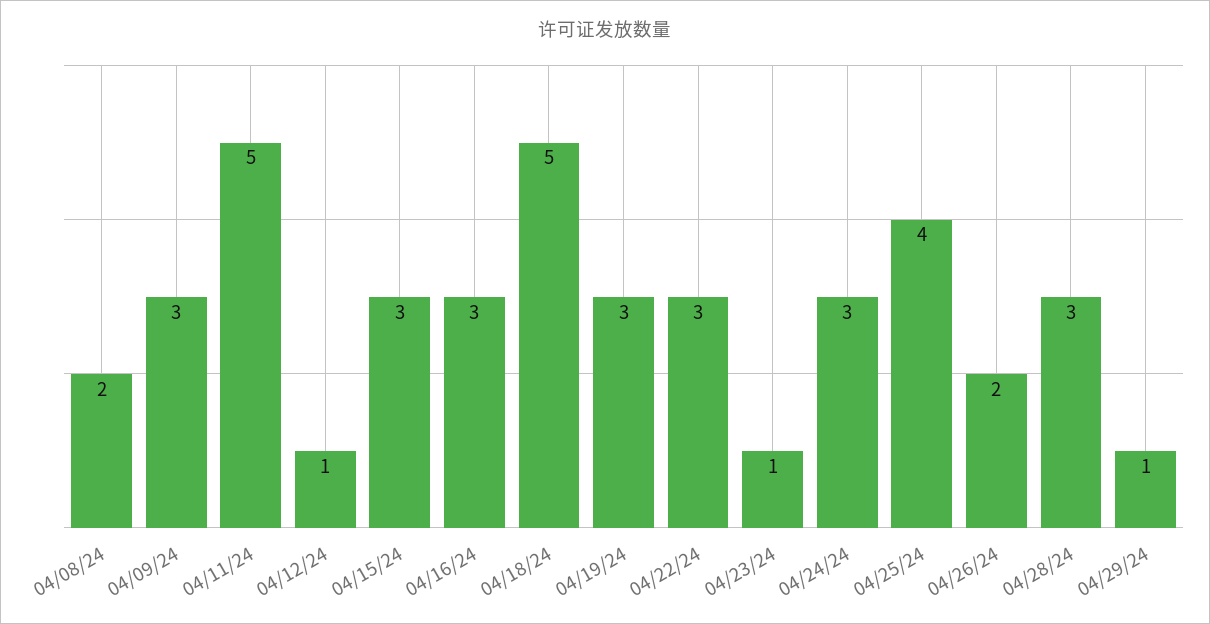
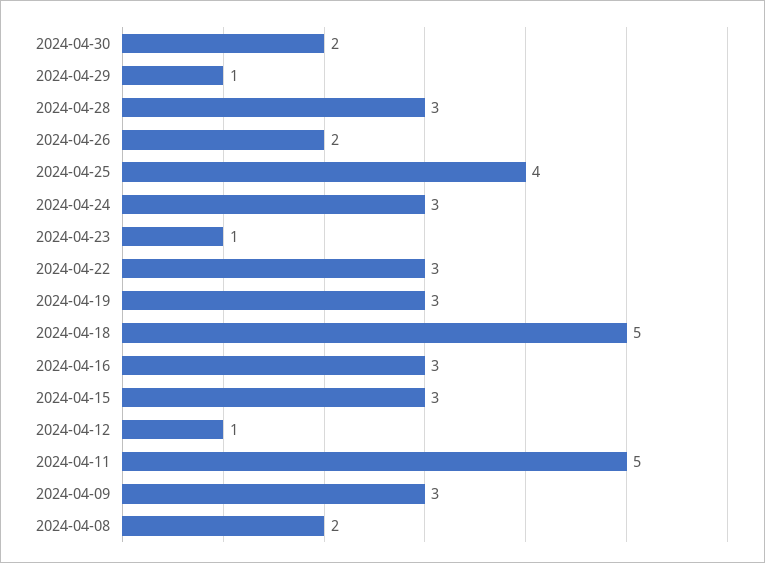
2024-04-30: none -> 2

